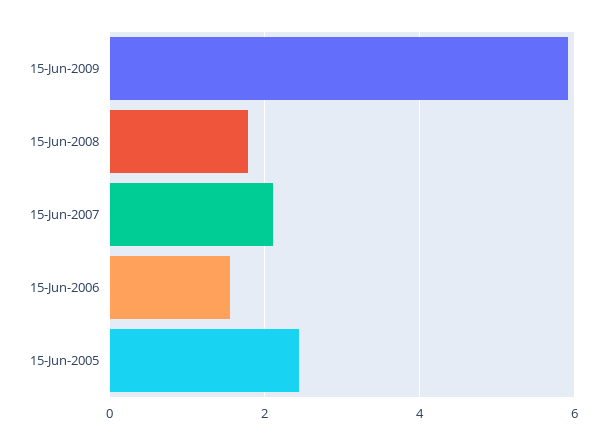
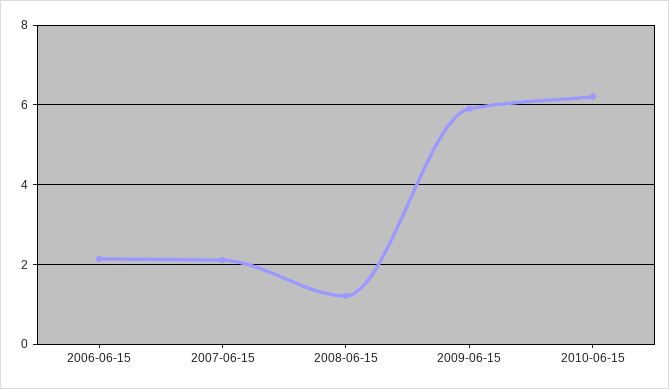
15-Jun-2008: 1.8 -> 1.2
15-Jun-2006: 1.6 -> 2.2
15-Jun-2005: 2.4 -> none
2010-06-15: none -> 6.2

